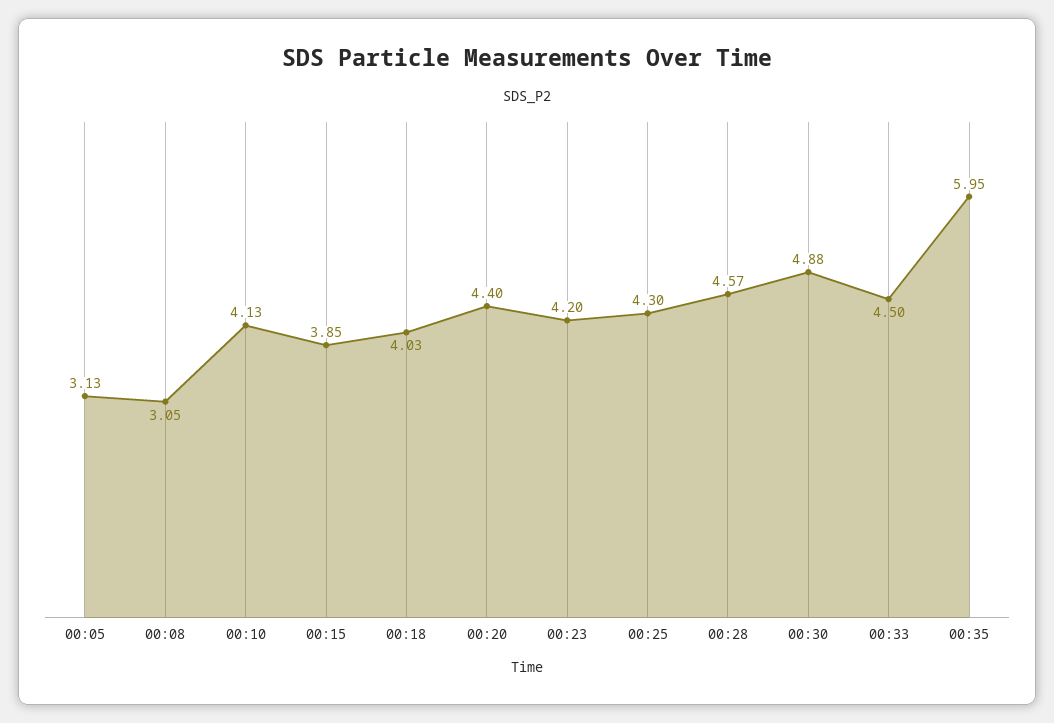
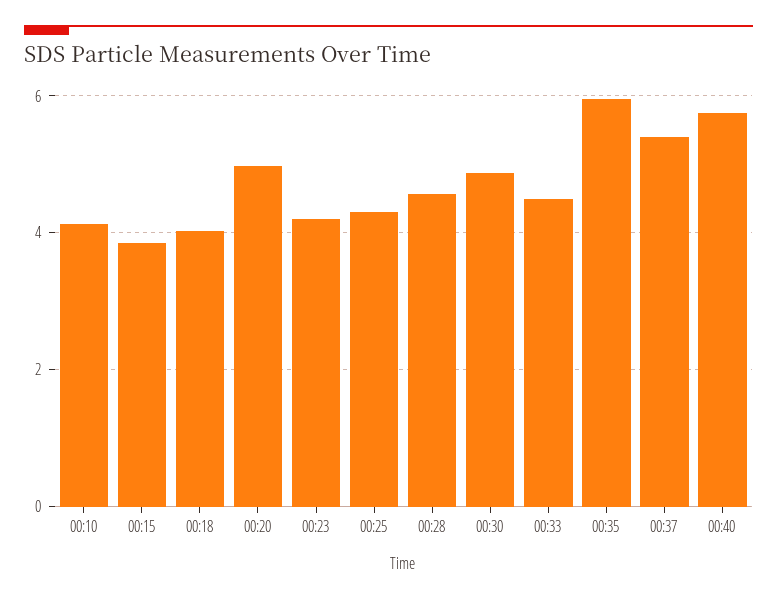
00:05: 3.13 -> none
00:08: 3.05 -> none
00:20: 4.4 -> 5
00:37: none -> 5.4
00:40: none -> 5.8

